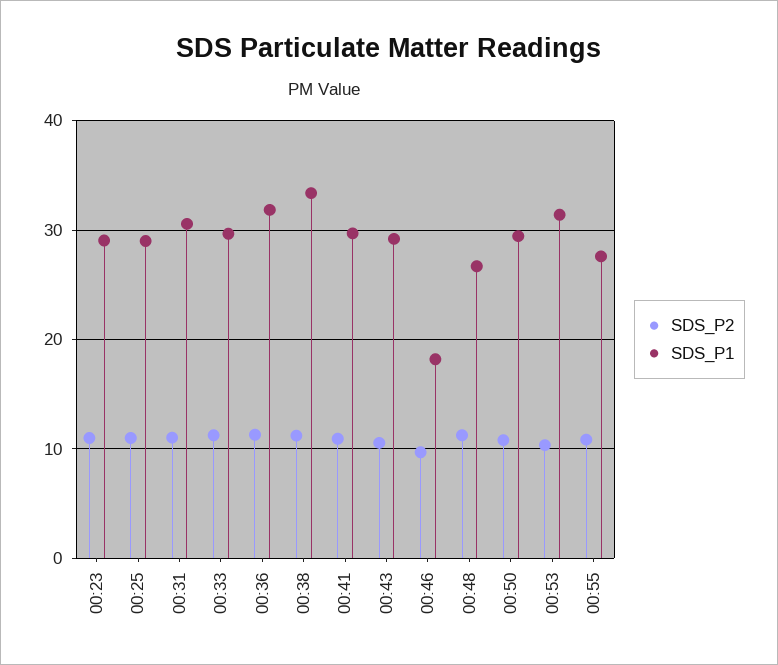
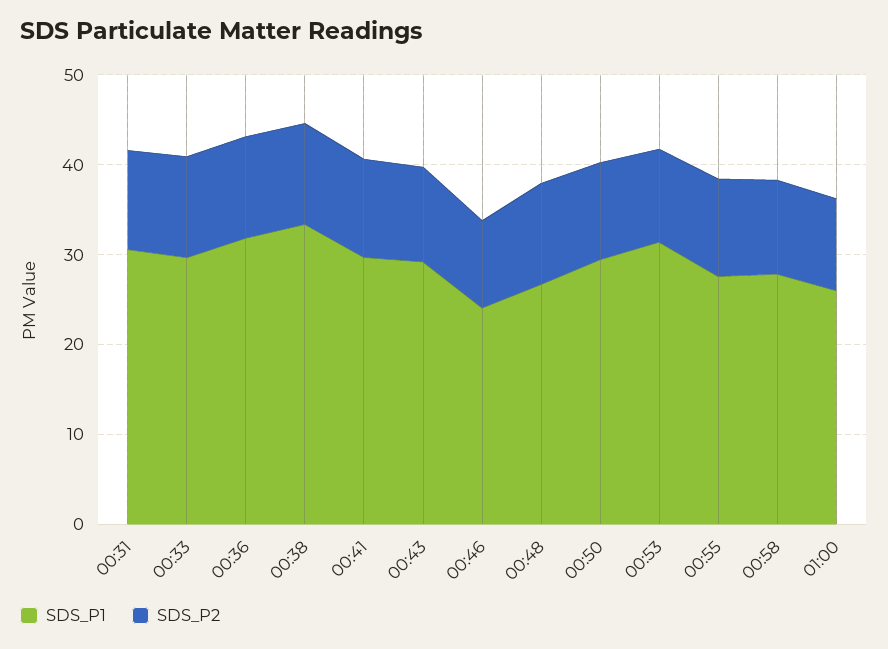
SDS_P2, 00:23: 11 -> none
SDS_P1, 00:23: 29 -> none
SDS_P2, 00:25: 11 -> none
SDS_P1, 00:25: 29 -> none
SDS_P1, 00:46: 18 -> 24
SDS_P1, 00:58: none -> 28
SDS_P2, 00:58: none -> 10
SDS_P1, 01:00: none -> 26
SDS_P2, 01:00: none -> 10

